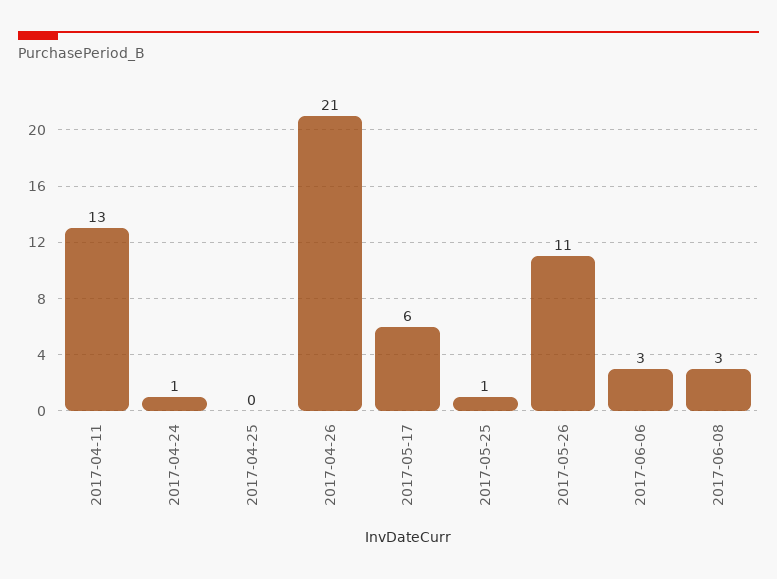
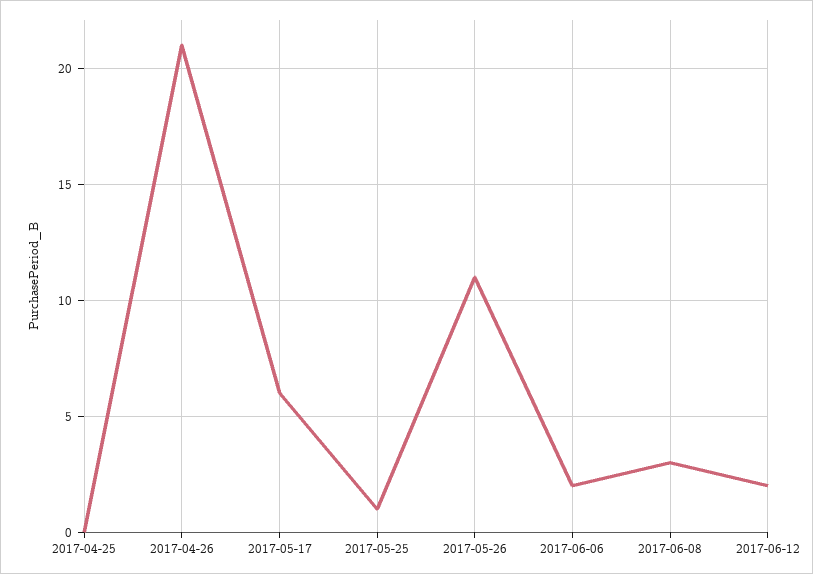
2017-04-11: 13 -> none
2017-04-24: 1 -> none
2017-06-06: 3 -> 2
2017-06-12: none -> 2

